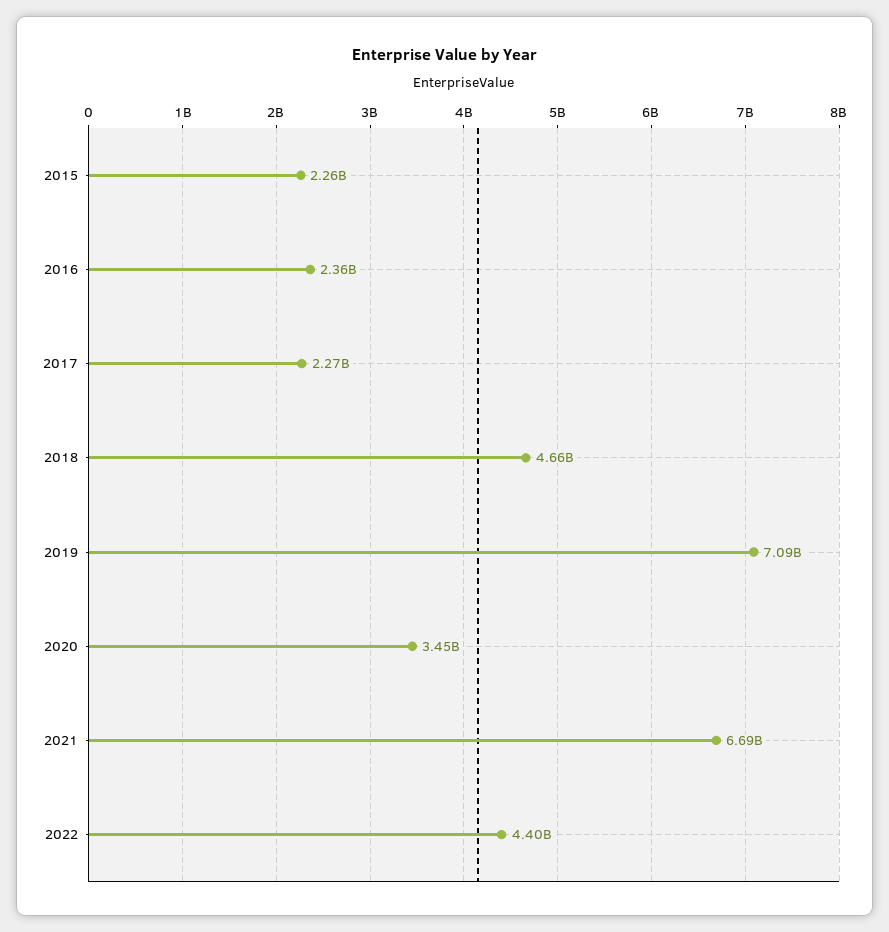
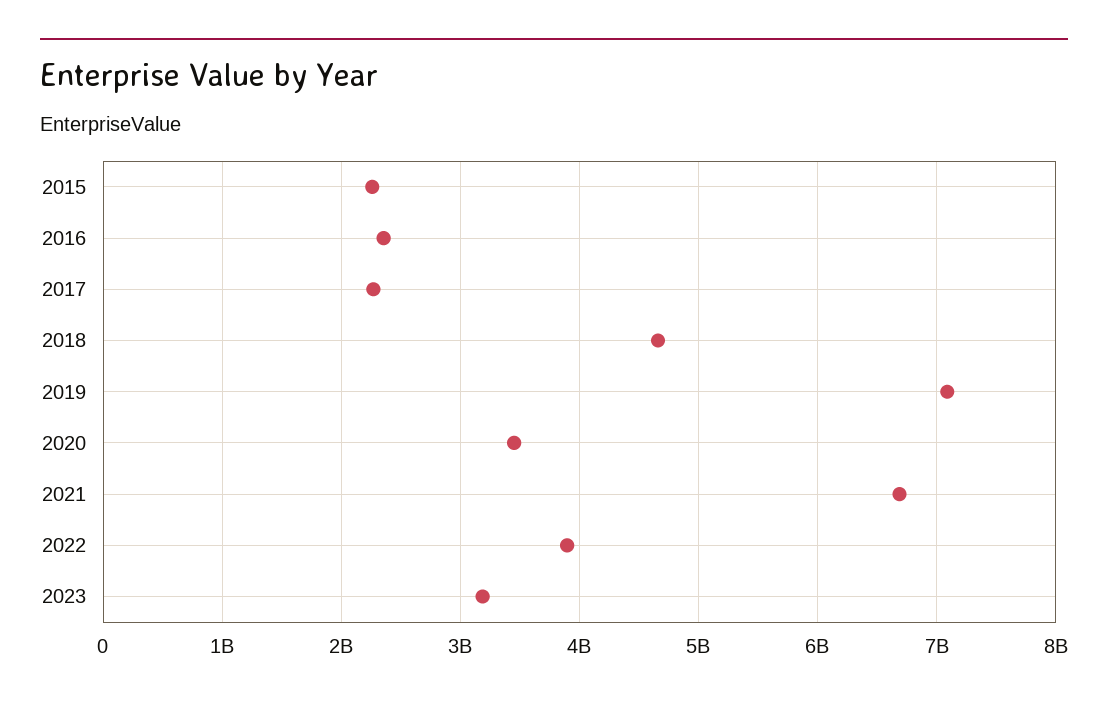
2022: 4400000000 -> 3900000000
2023: none -> 3200000000

